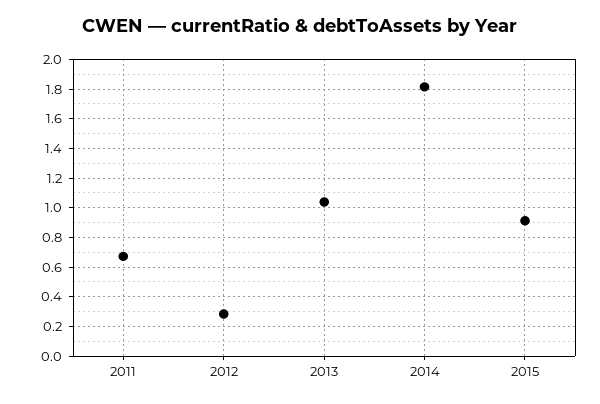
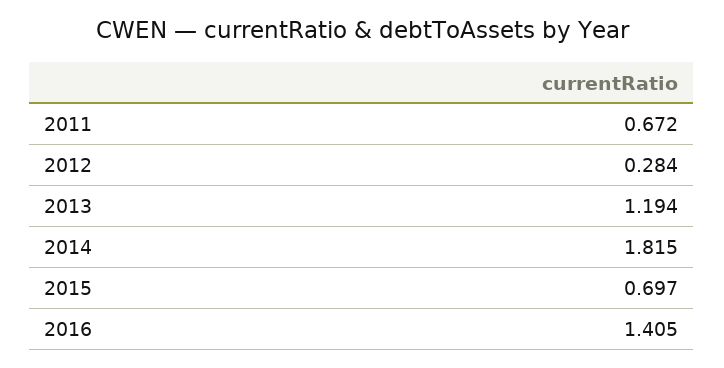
2013: 1.05 -> 1.194
2015: 0.9 -> 0.697
2016: none -> 1.405

